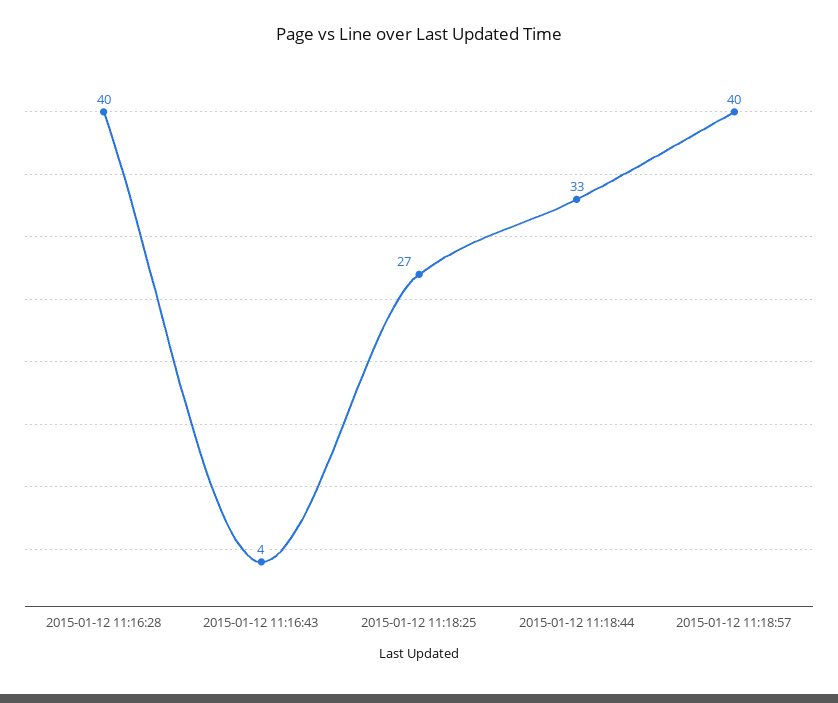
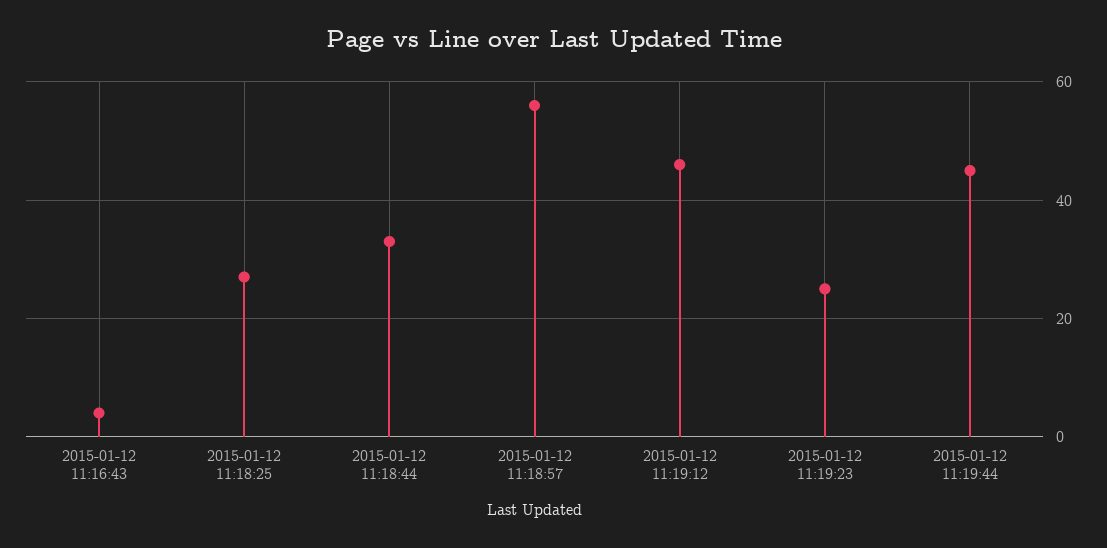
2015-01-12 11:16:28: 40 -> none
2015-01-12 11:18:57: 40 -> 55
2015-01-12 11:19:12: none -> 45
2015-01-12 11:19:23: none -> 25
2015-01-12 11:19:44: none -> 45

